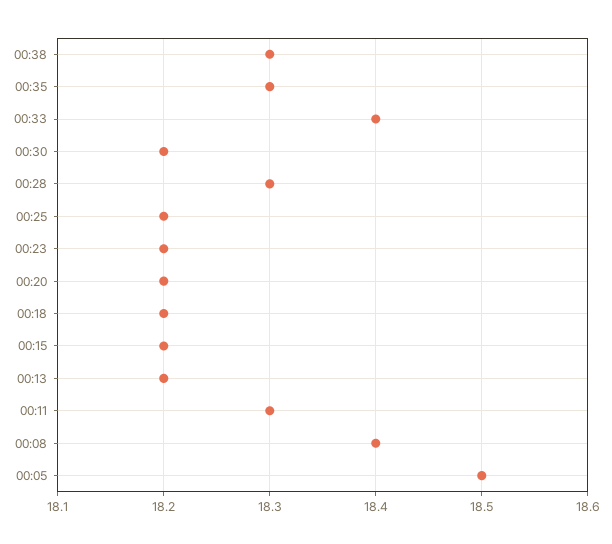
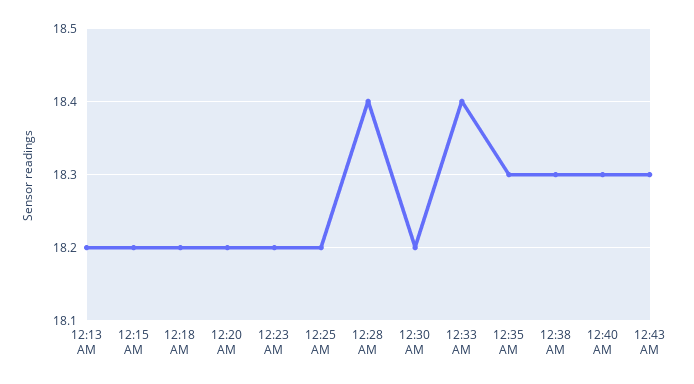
00:28: 18.3 -> 18.4
00:11: 18.3 -> none
00:08: 18.4 -> none
00:05: 18.5 -> none
12:40 AM: none -> 18.3
12:43 AM: none -> 18.3

